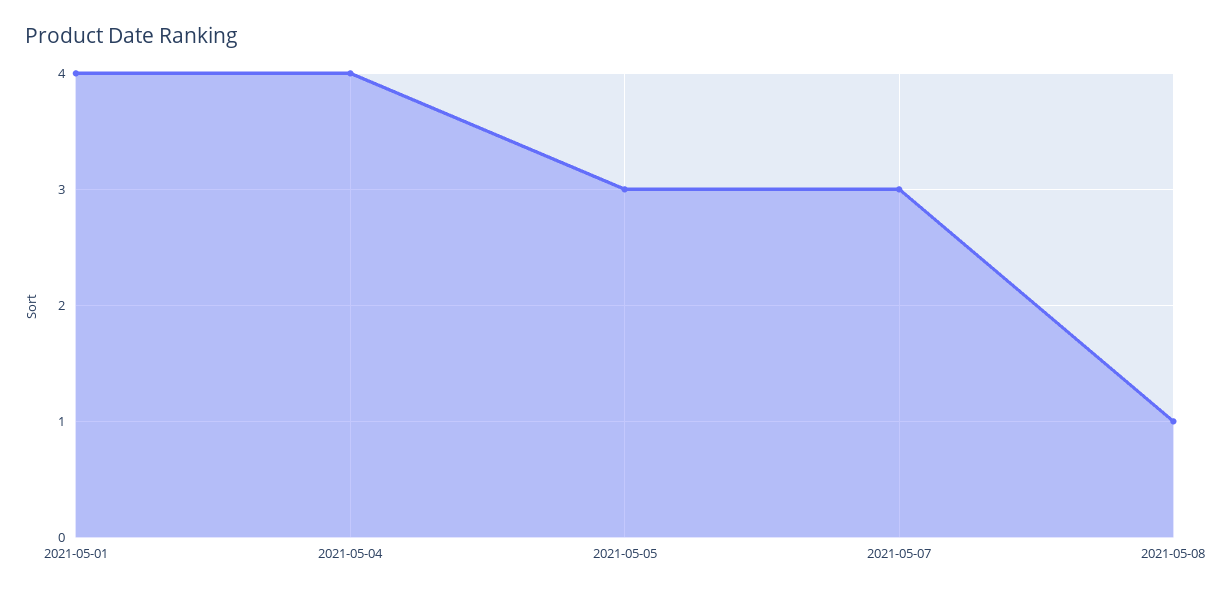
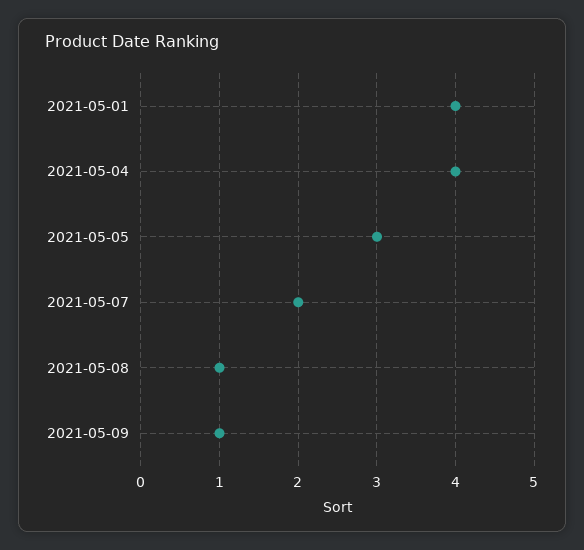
2021-05-07: 3 -> 2
2021-05-09: none -> 1

